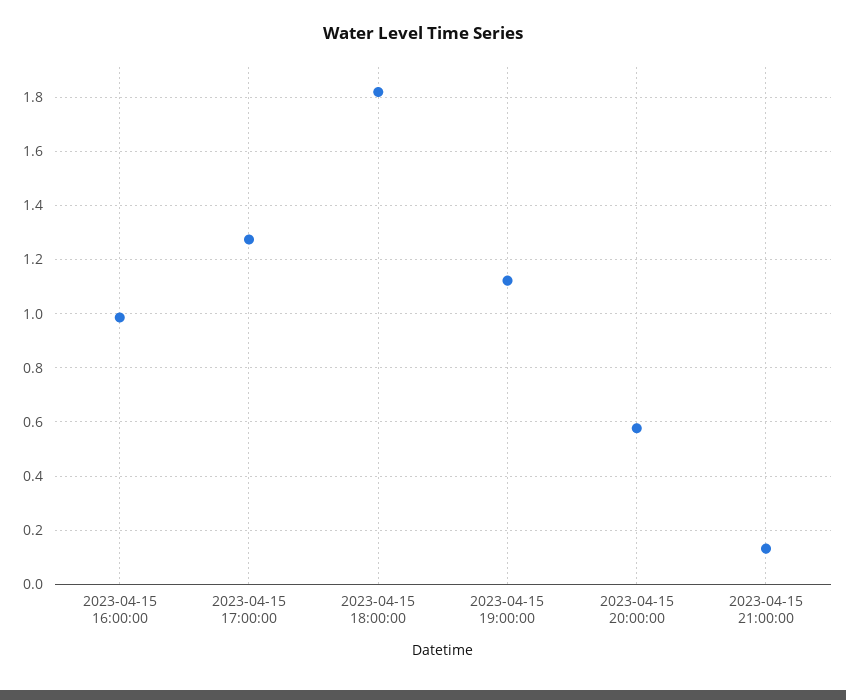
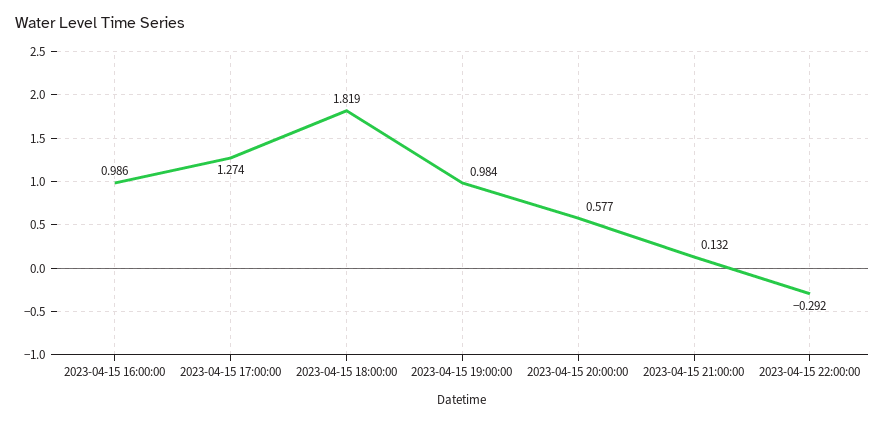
2023-04-15 19:00:00: 1.125 -> 0.984
2023-04-15 22:00:00: none -> -0.292

